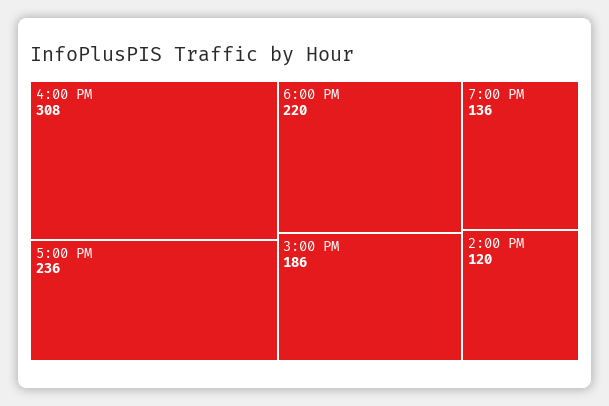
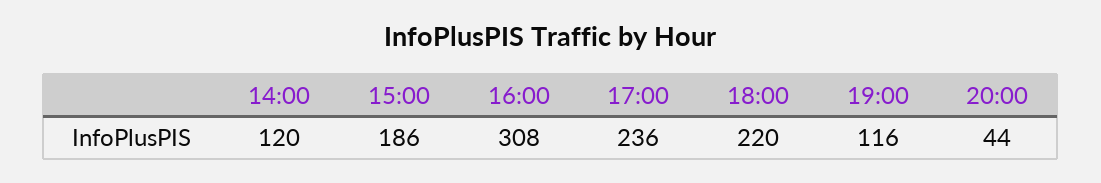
7:00 PM: 136 -> 116
20:00: none -> 44

